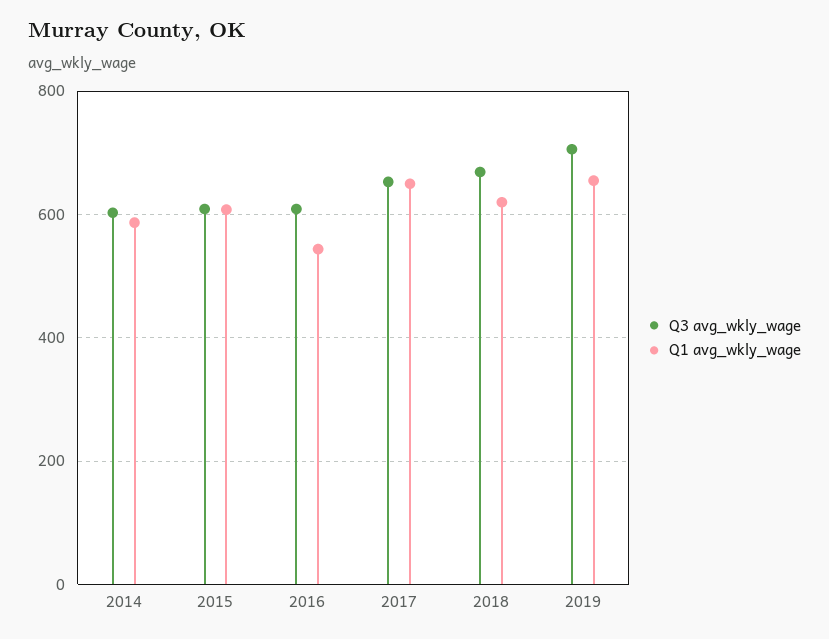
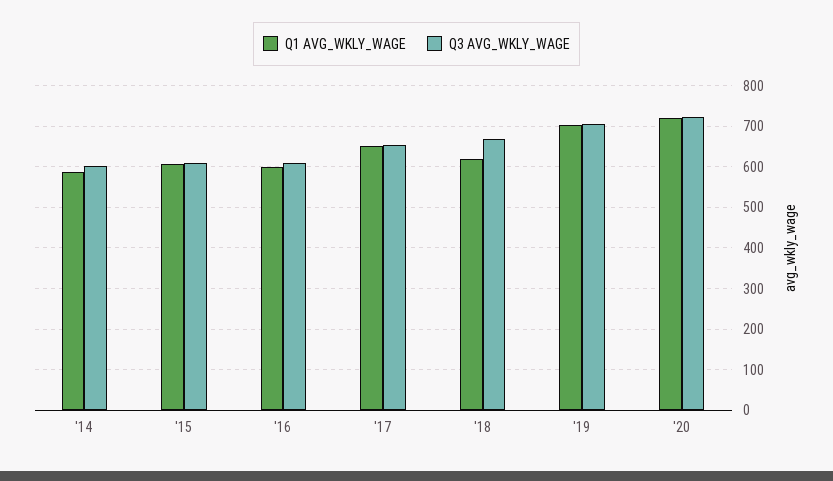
Q1 avg_wkly_wage, 2016: 540 -> 600
Q1 avg_wkly_wage, 2019: 660 -> 700
Q1 avg_wkly_wage, '20: none -> 720
Q3 avg_wkly_wage, '20: none -> 720

